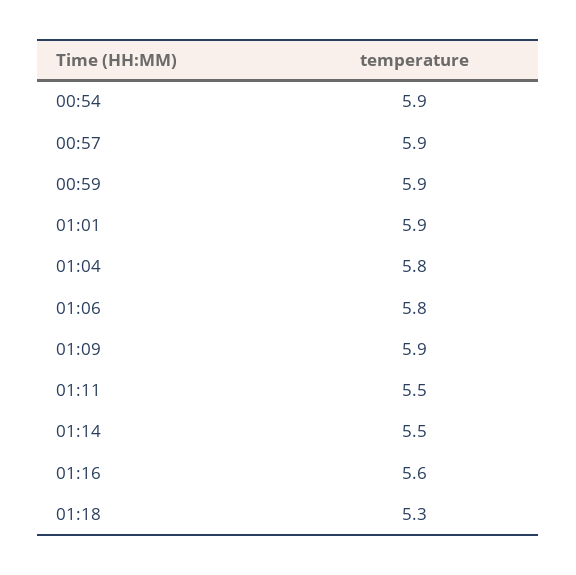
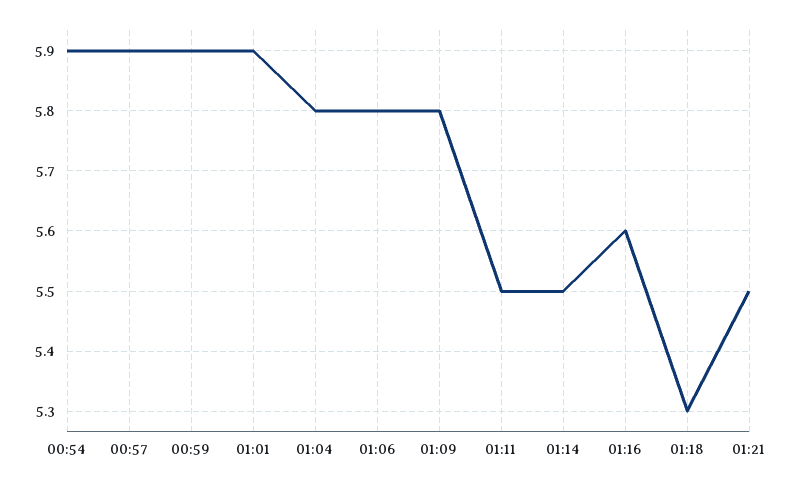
01:09: 5.9 -> 5.8
01:21: none -> 5.5

